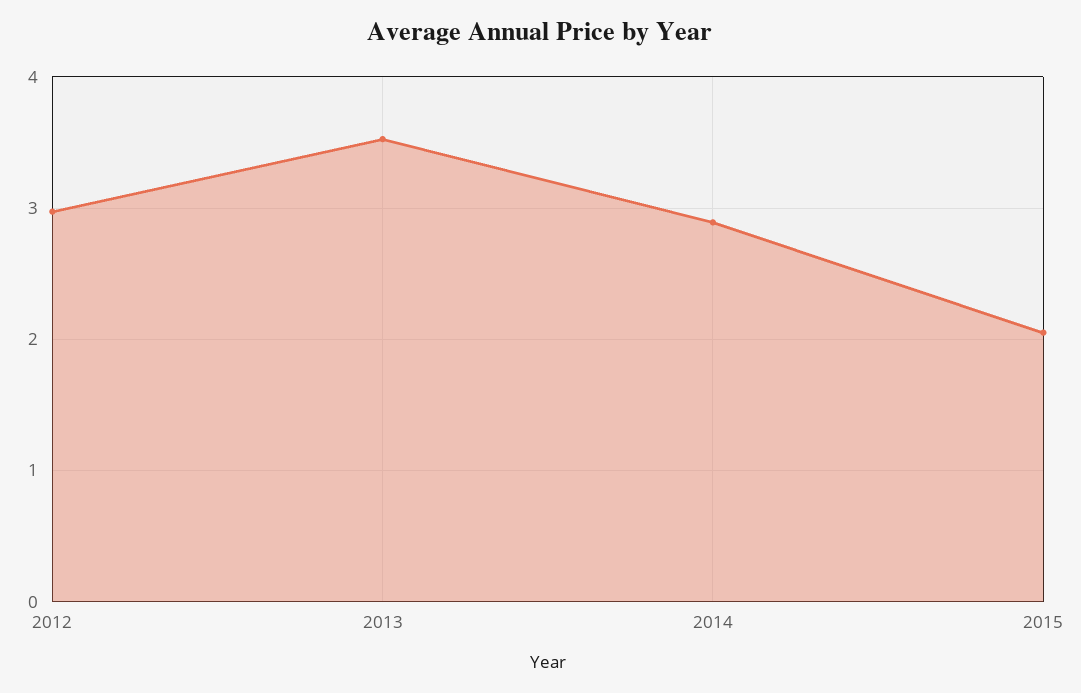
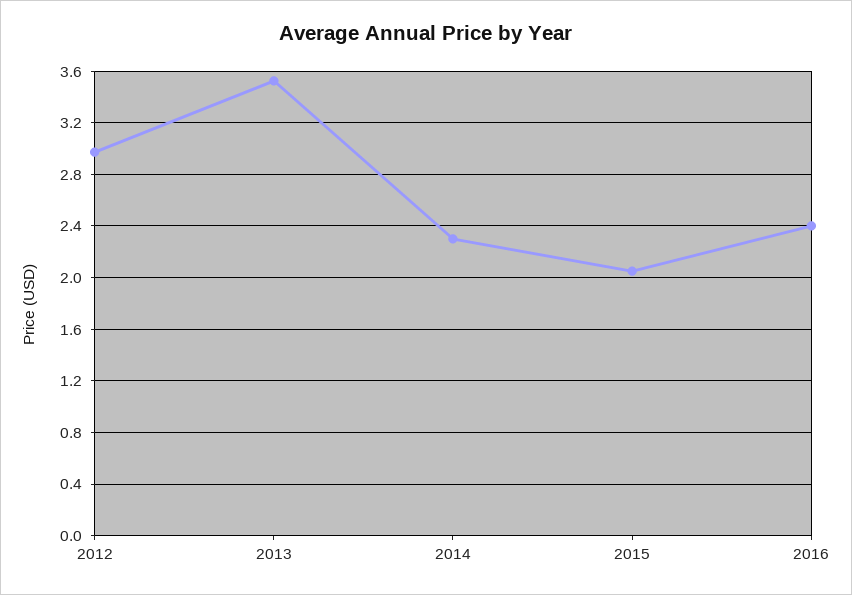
2014: 2.9 -> 2.3
2016: none -> 2.4

